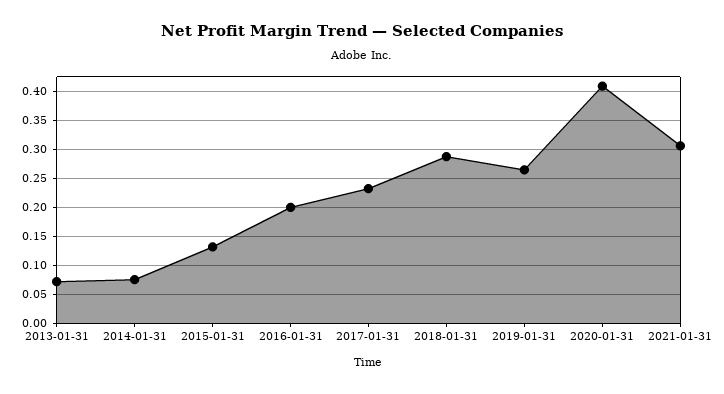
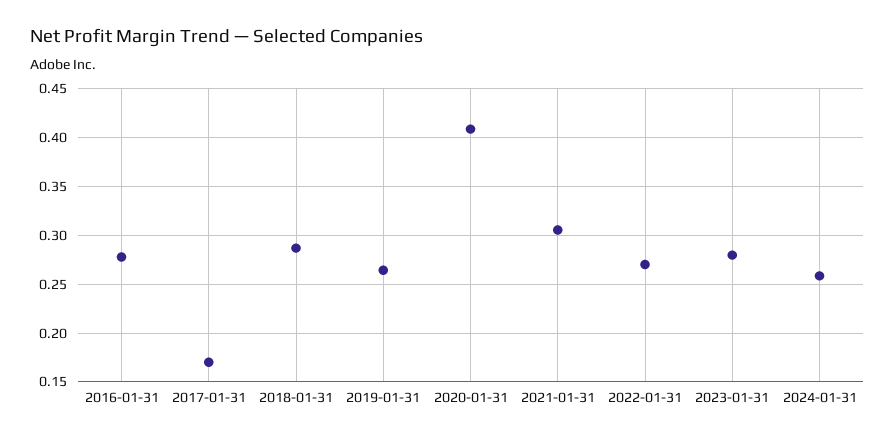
2013-01-31: 0.075 -> none
2014-01-31: 0.075 -> none
2015-01-31: 0.125 -> none
2016-01-31: 0.2 -> 0.28
2017-01-31: 0.225 -> 0.17
2022-01-31: none -> 0.27
2023-01-31: none -> 0.28
2024-01-31: none -> 0.26

